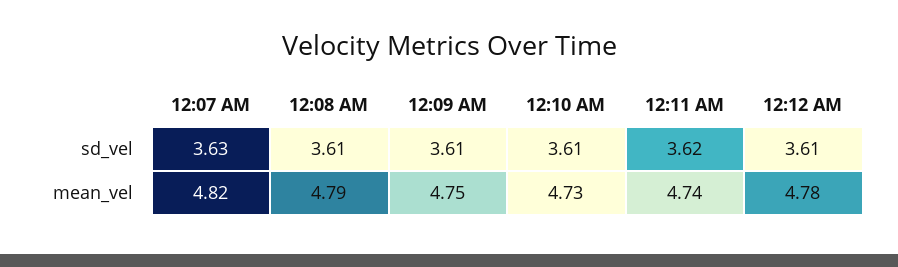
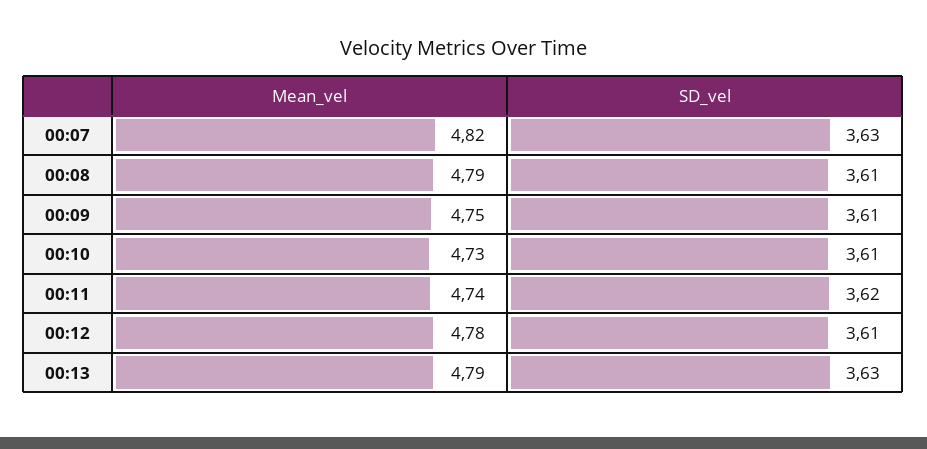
00:13, mean_vel: none -> 4.79
00:13, sd_vel: none -> 3.63

